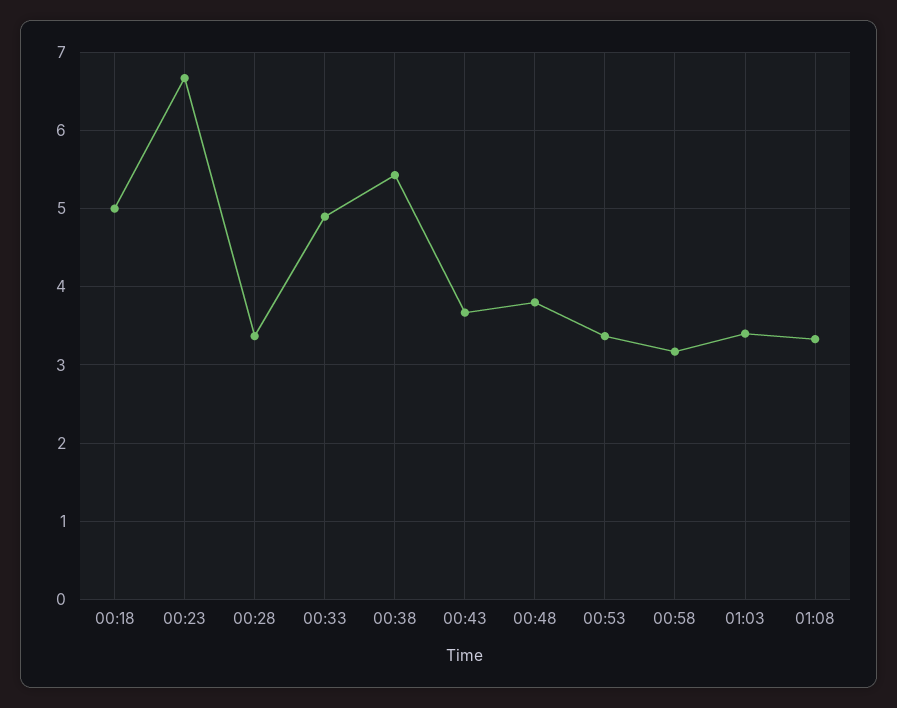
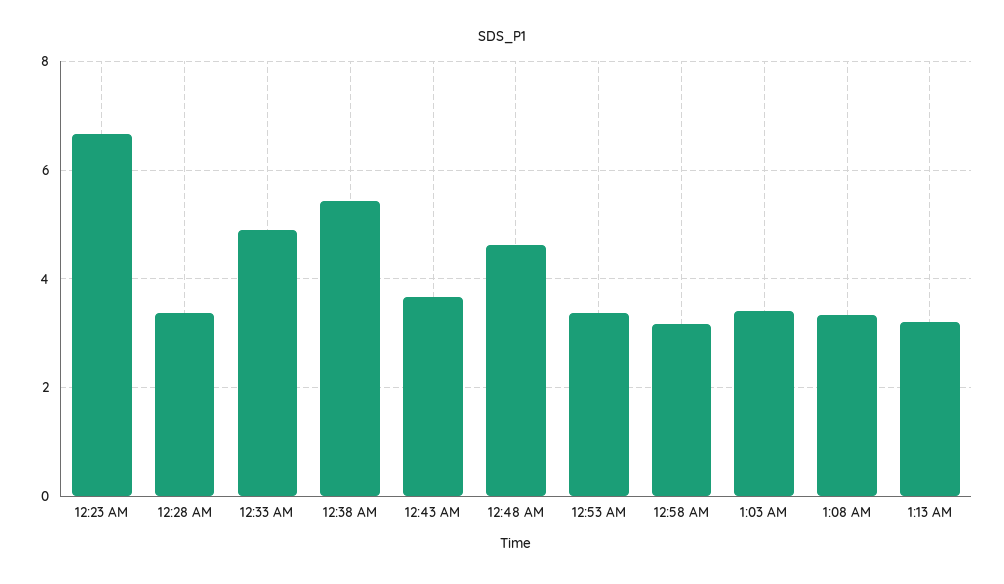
00:18: 5 -> none
00:48: 3.8 -> 4.6
1:13 AM: none -> 3.2

